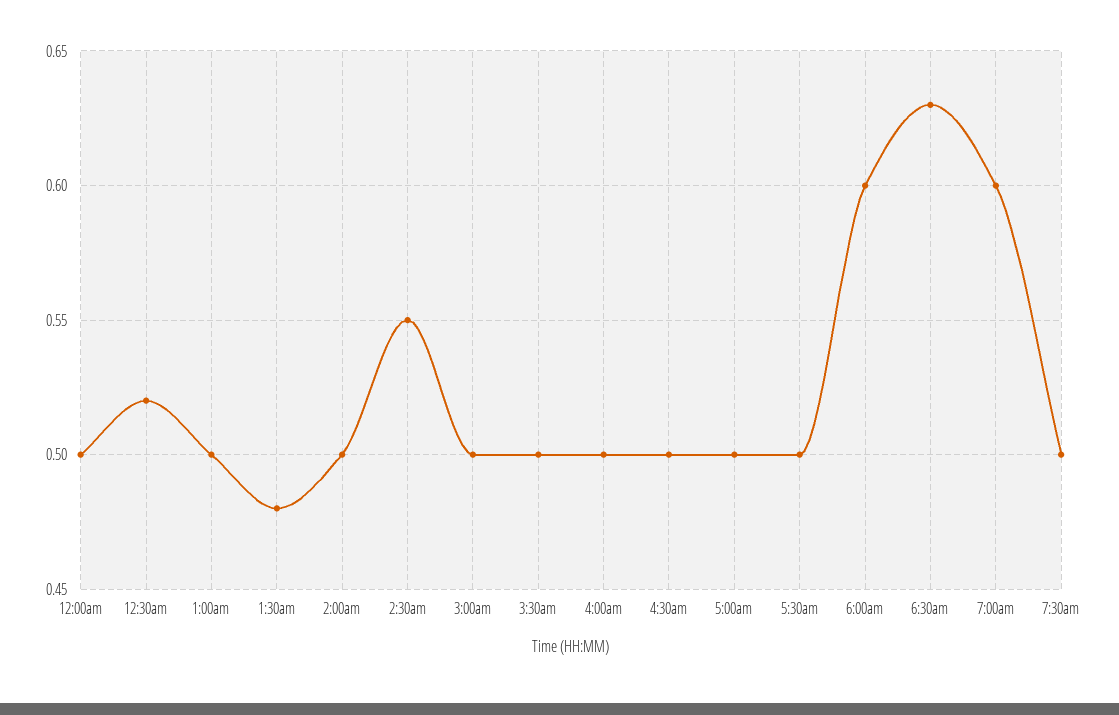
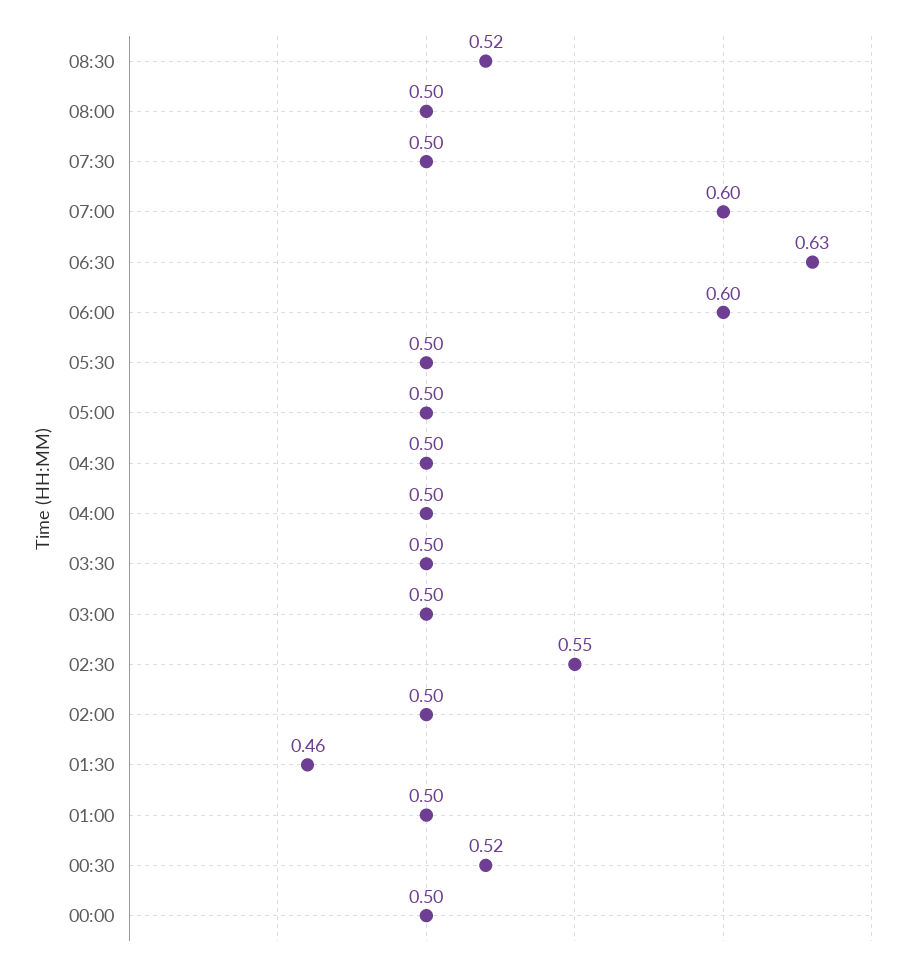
1:30am: 0.48 -> 0.46
08:30: none -> 0.52
08:00: none -> 0.5

